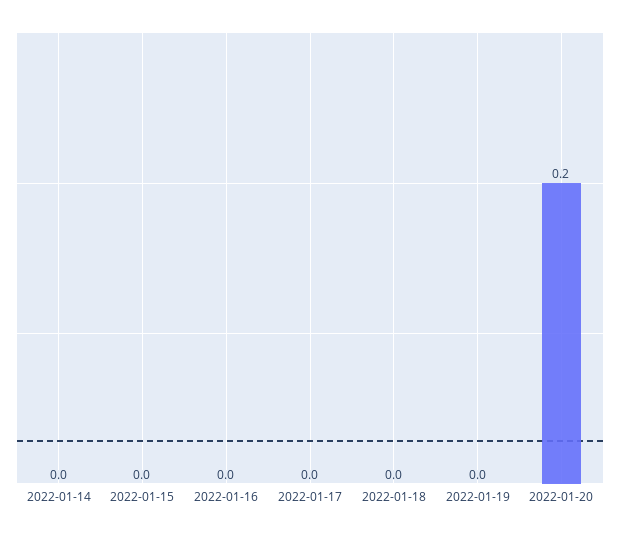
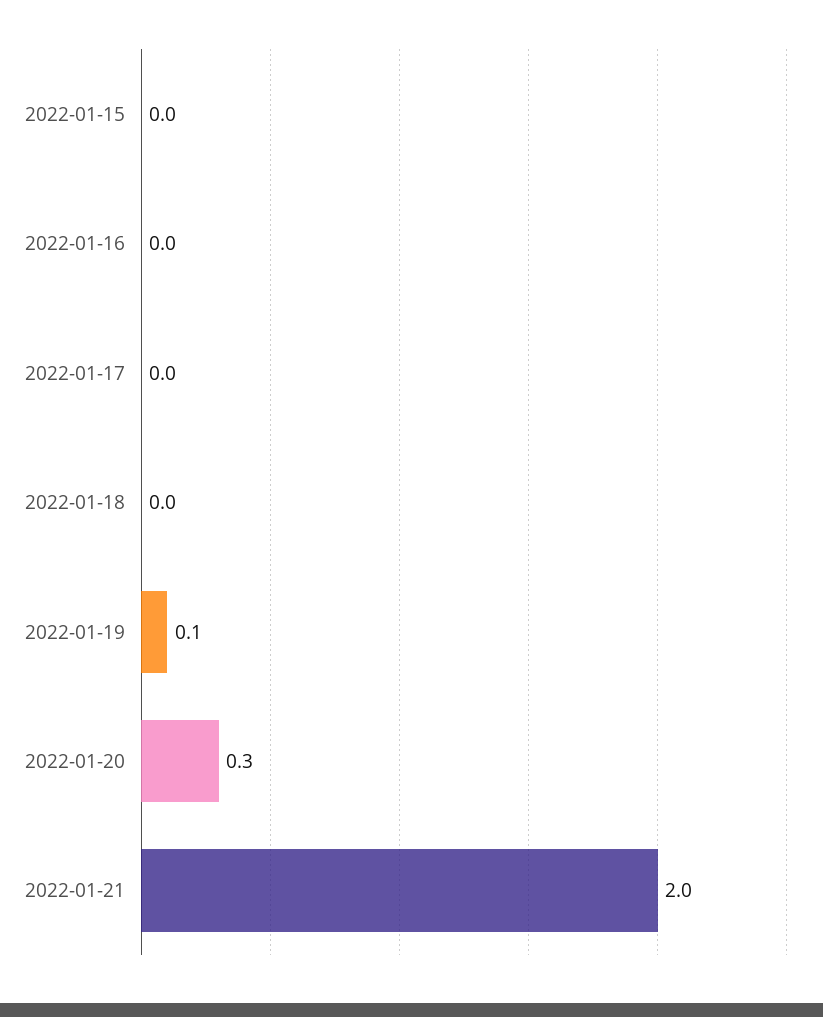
2022-01-14: 0 -> none
2022-01-19: 0 -> 0.1
2022-01-20: 0.2 -> 0.3
2022-01-21: none -> 2

